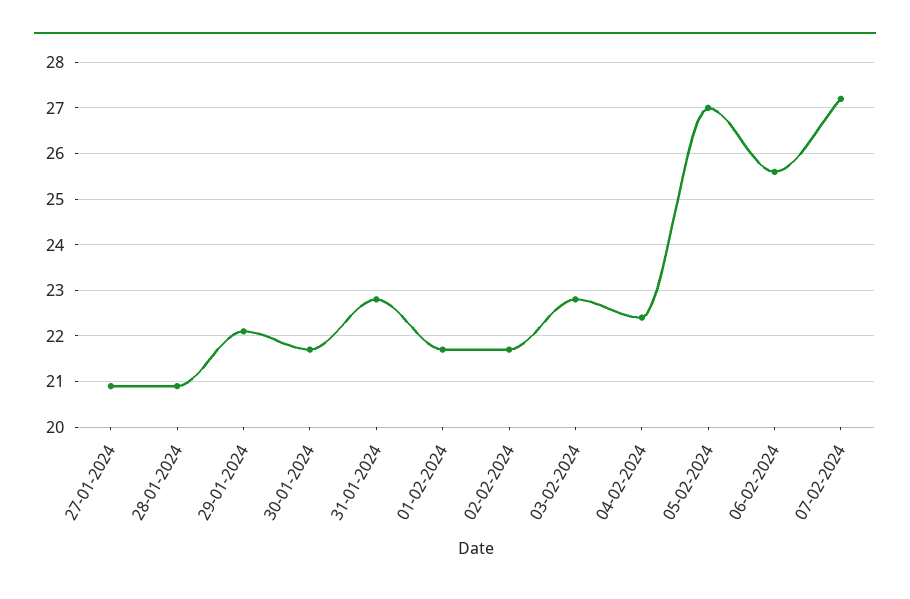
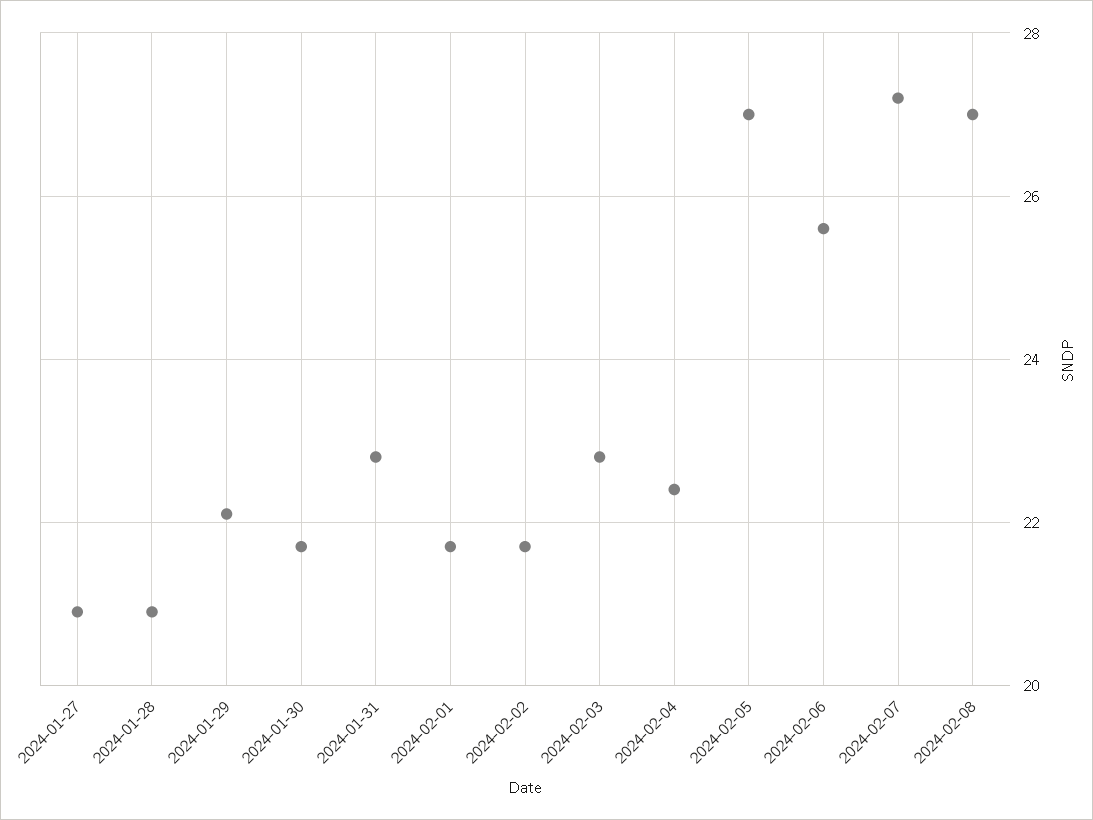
2024-02-08: none -> 27

